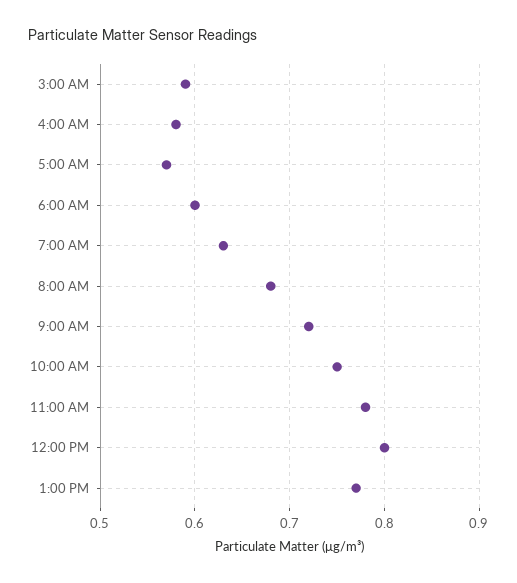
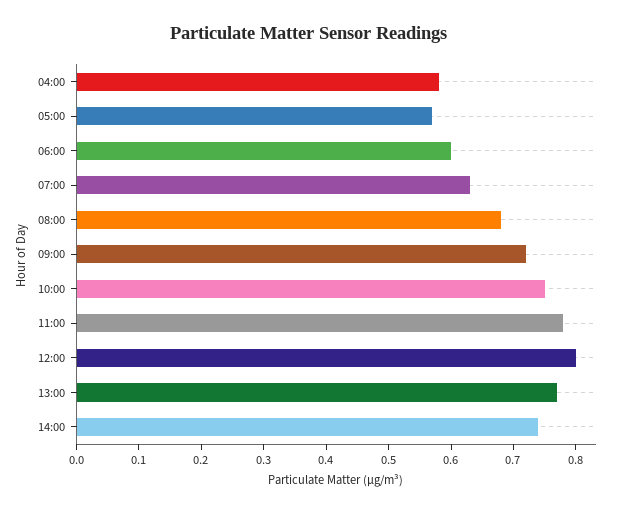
3:00 AM: 0.59 -> none
14:00: none -> 0.75

